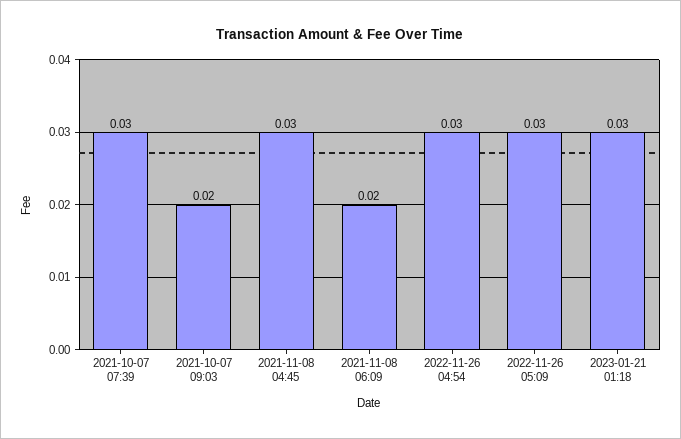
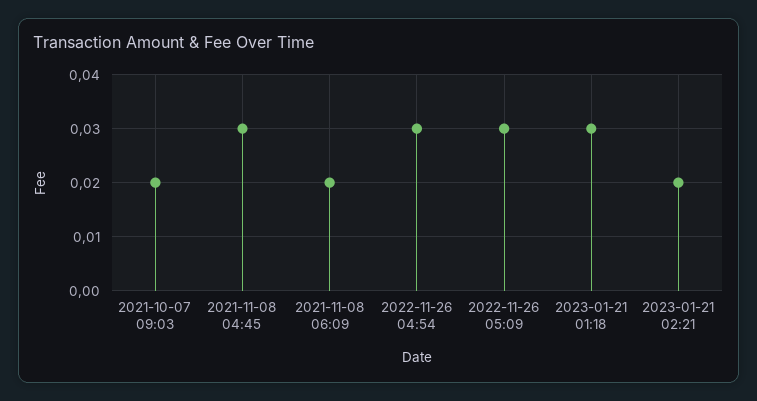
2021-10-07 07:39: 0.03 -> none
2023-01-21 02:21: none -> 0.02

